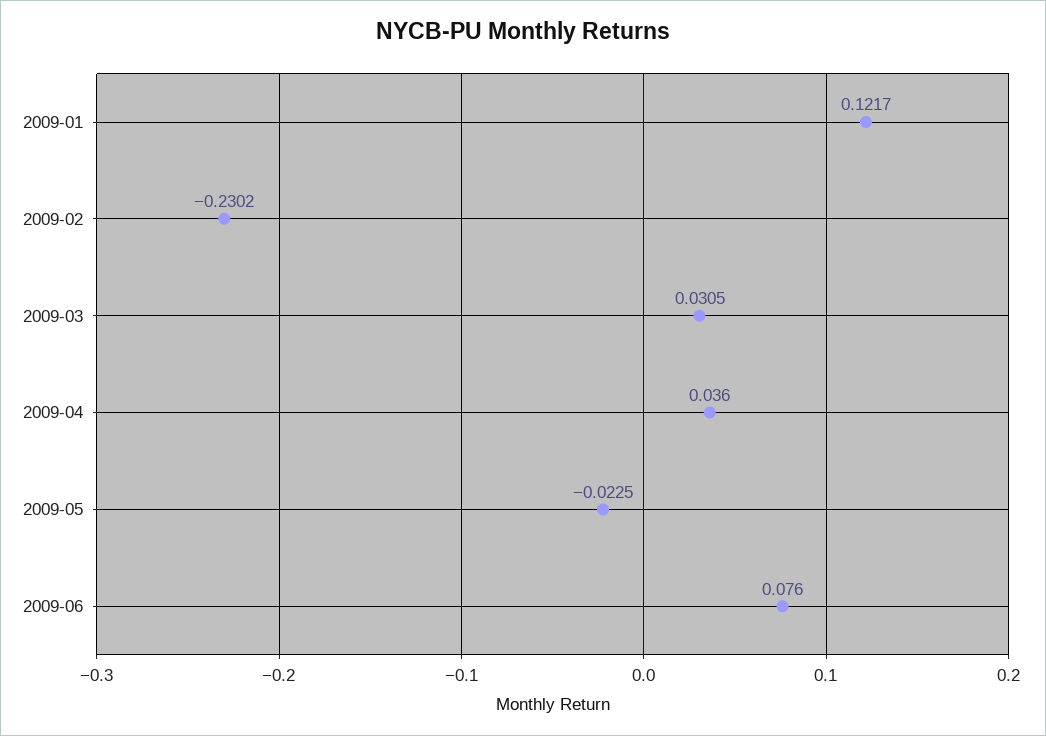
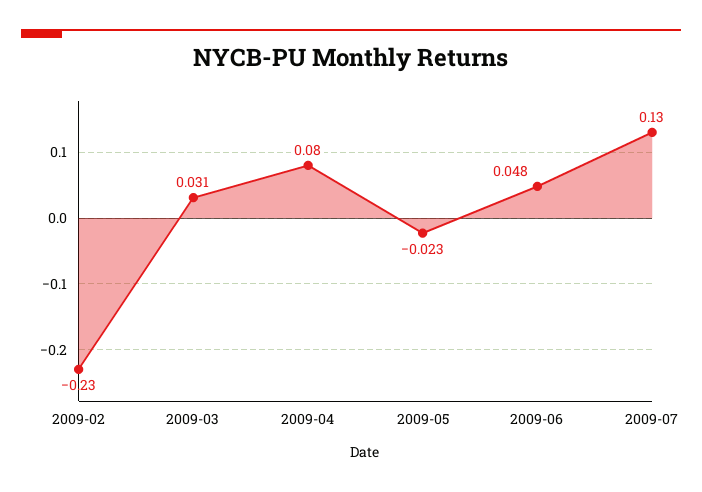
2009-01: 0.1217 -> none
2009-04: 0.036 -> 0.08
2009-06: 0.076 -> 0.048
2009-07: none -> 0.13

